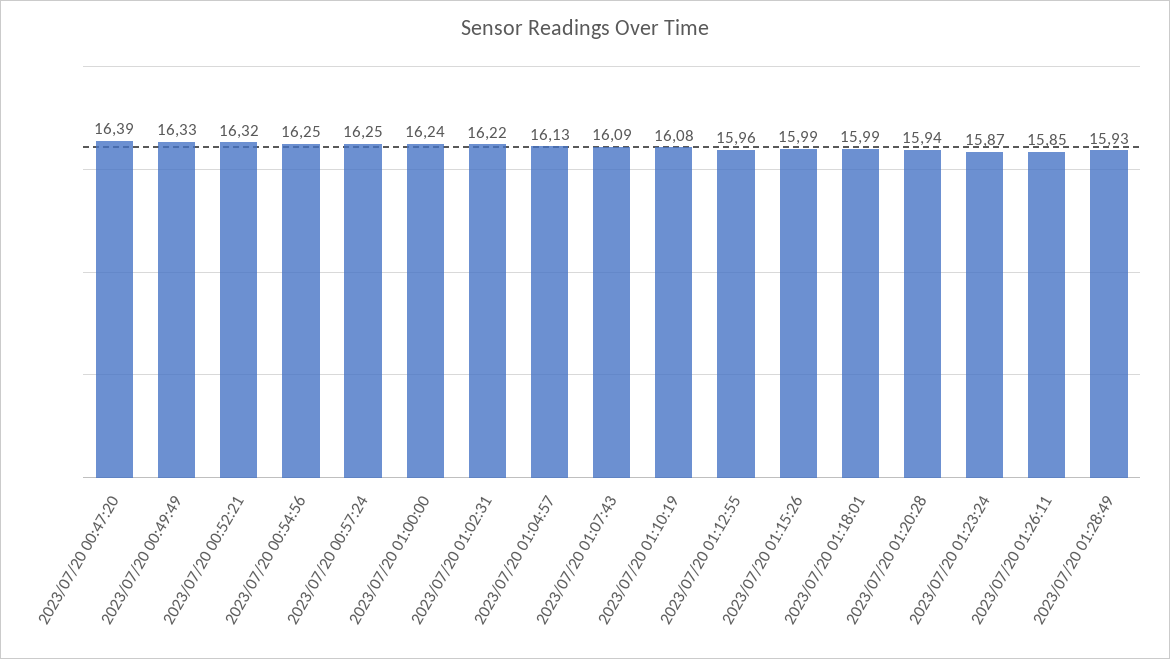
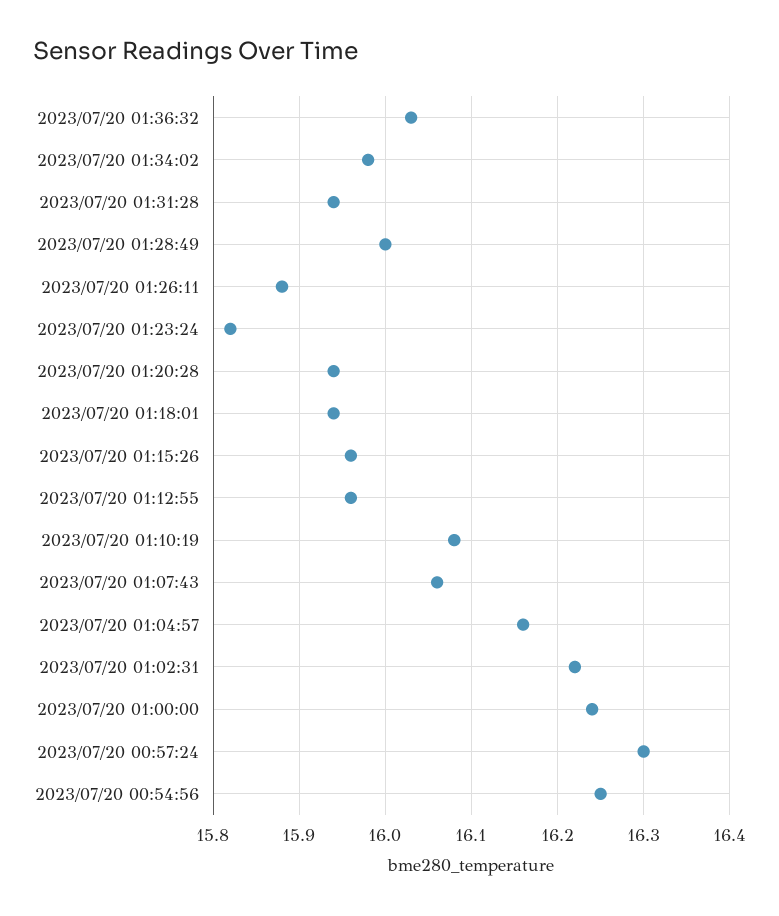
2023/07/20 00:47:20: 16.39 -> none
2023/07/20 00:49:49: 16.33 -> none
2023/07/20 00:52:21: 16.32 -> none
2023/07/20 00:57:24: 16.25 -> 16.3
2023/07/20 01:04:57: 16.13 -> 16.16
2023/07/20 01:07:43: 16.09 -> 16.06
2023/07/20 01:15:26: 15.99 -> 15.96
2023/07/20 01:18:01: 15.99 -> 15.94
2023/07/20 01:23:24: 15.87 -> 15.82
2023/07/20 01:26:11: 15.85 -> 15.88
2023/07/20 01:28:49: 15.93 -> 16
2023/07/20 01:36:32: none -> 16.03
2023/07/20 01:34:02: none -> 15.98
2023/07/20 01:31:28: none -> 15.94

